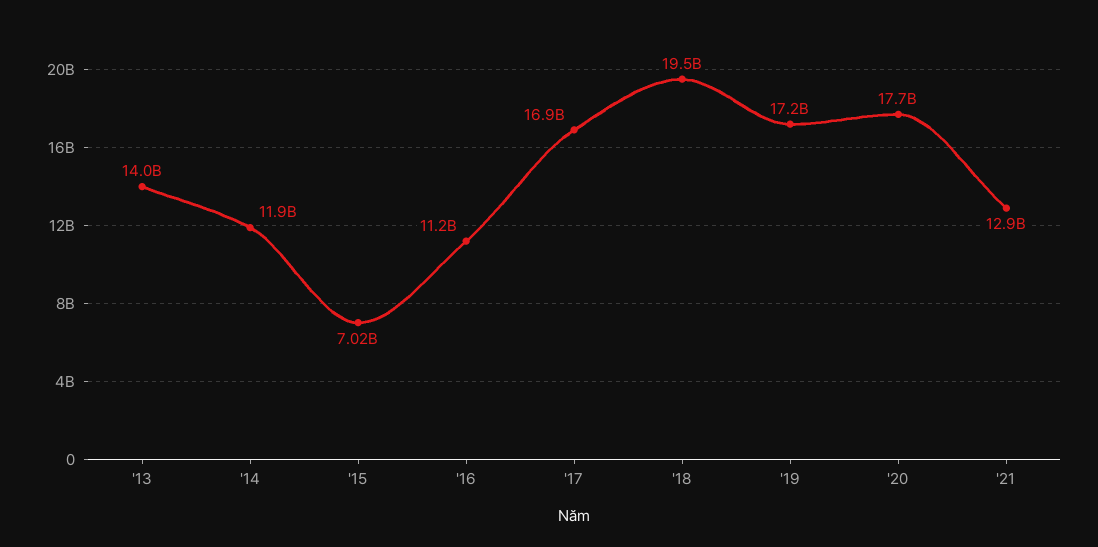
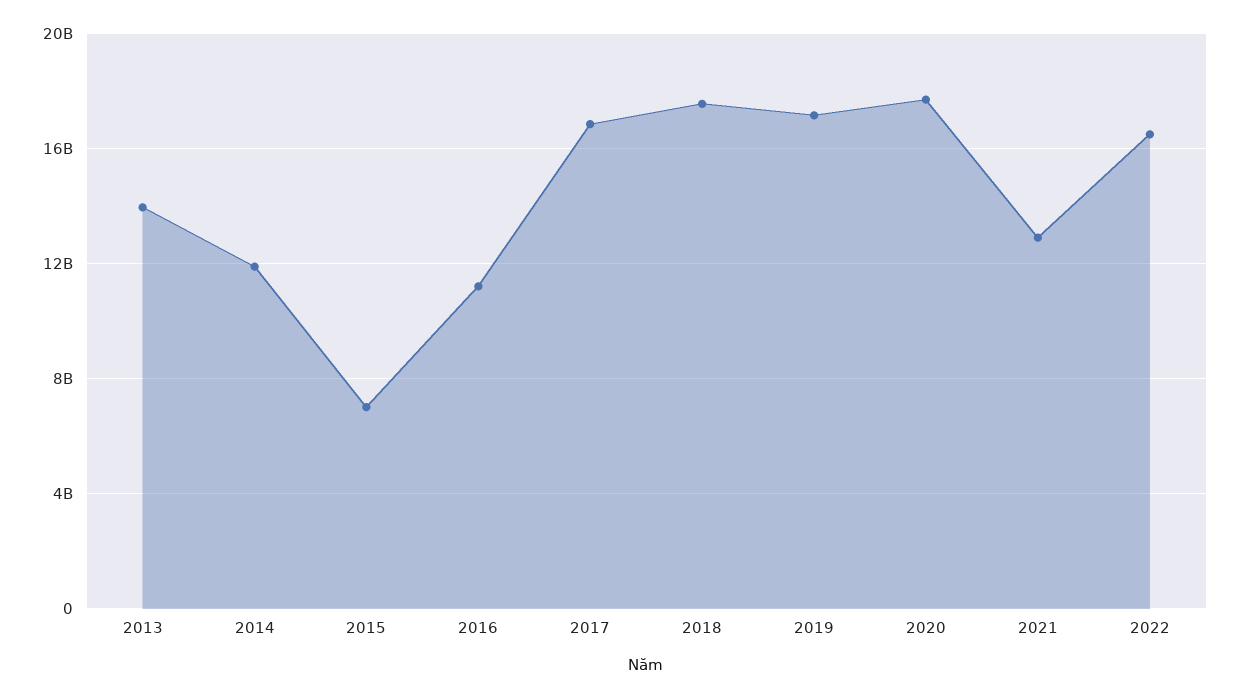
'18: 19500000000 -> 17500000000
2022: none -> 16500000000

